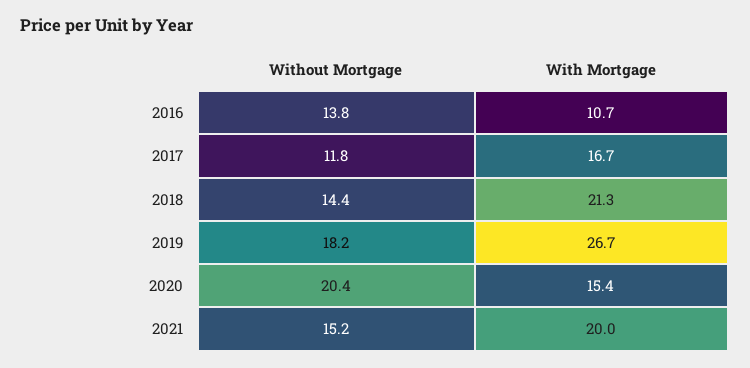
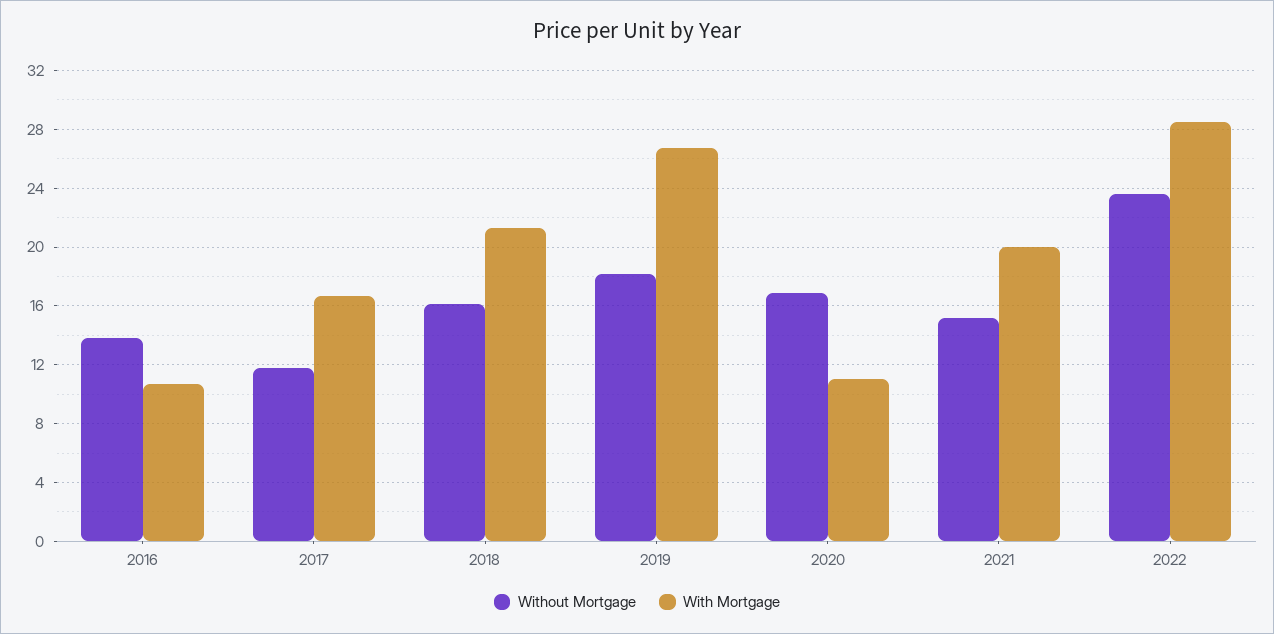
Without Mortgage, 2018: 14.4 -> 16
Without Mortgage, 2020: 20.4 -> 17
With Mortgage, 2020: 15.4 -> 11
Without Mortgage, 2022: none -> 23.5
With Mortgage, 2022: none -> 28.5

